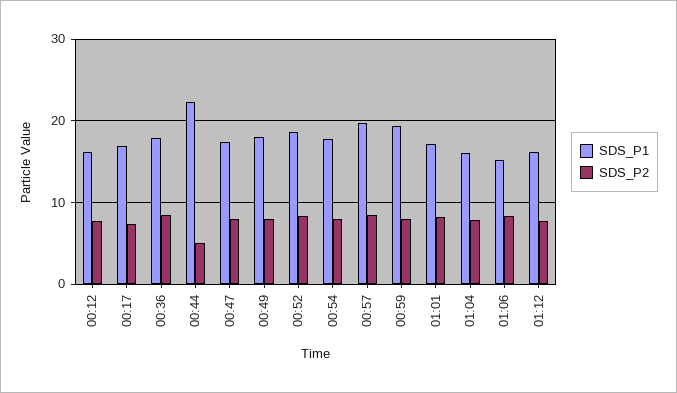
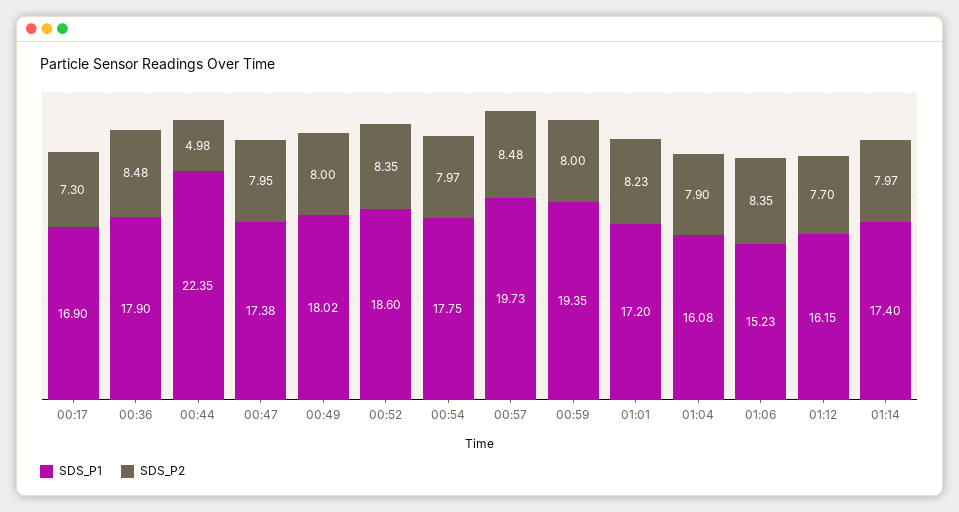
SDS_P1, 00:12: 16 -> none
SDS_P2, 00:12: 8 -> none
SDS_P1, 01:14: none -> 17.4
SDS_P2, 01:14: none -> 7.97

